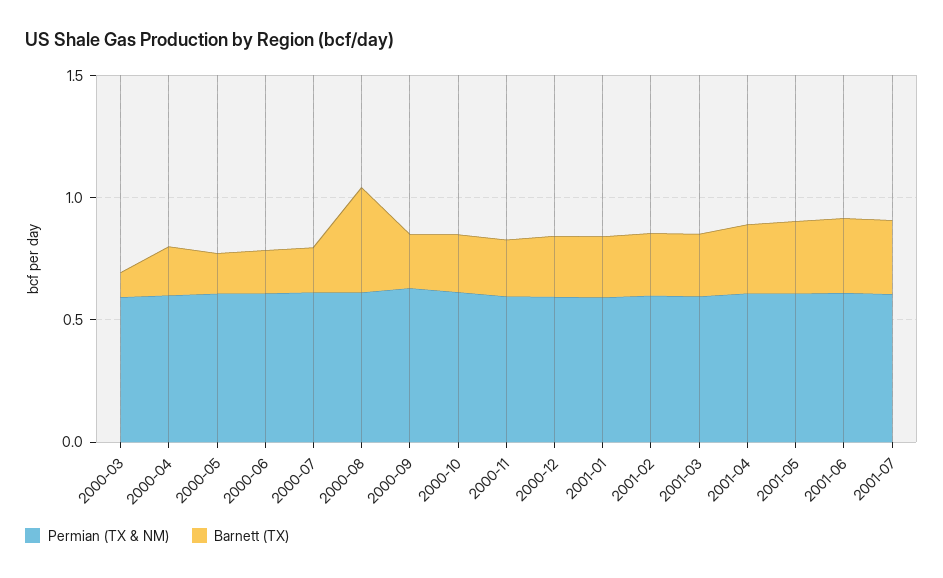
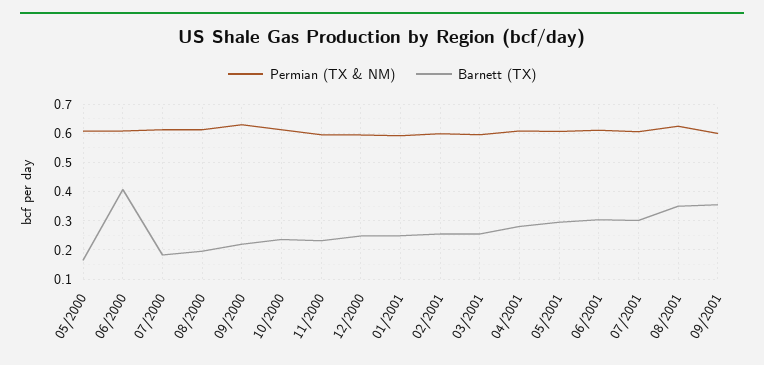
Permian (TX & NM), 2000-03: 0.6 -> none
Barnett (TX), 2000-03: 0.1 -> none
Permian (TX & NM), 2000-04: 0.6 -> none
Barnett (TX), 2000-04: 0.2 -> none
Barnett (TX), 2000-06: 0.2 -> 0.4
Barnett (TX), 2000-08: 0.4 -> 0.2
Permian (TX & NM), 08/2001: none -> 0.625
Barnett (TX), 08/2001: none -> 0.35
Permian (TX & NM), 09/2001: none -> 0.6
Barnett (TX), 09/2001: none -> 0.35

